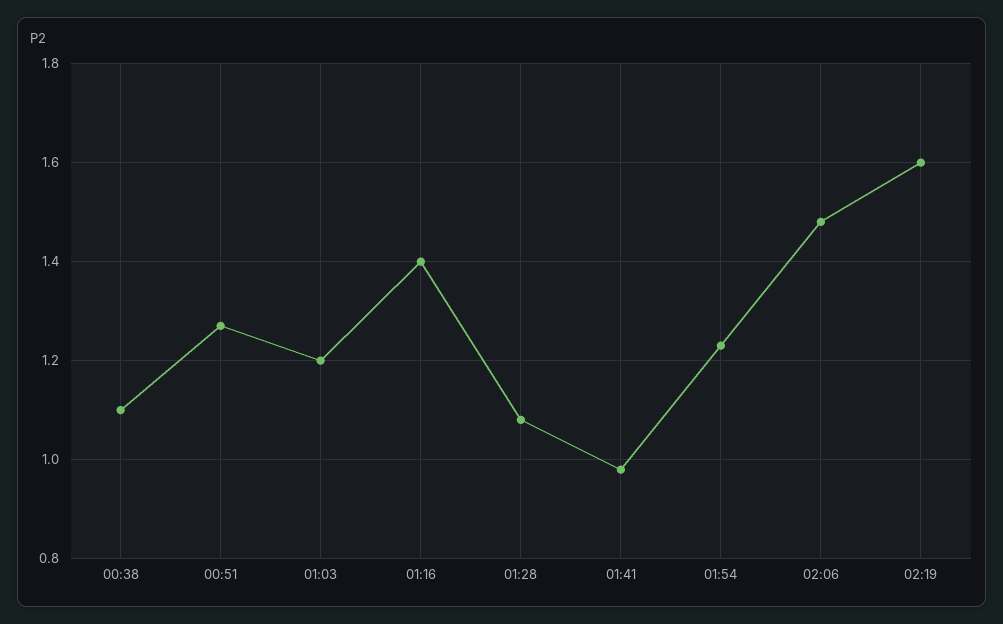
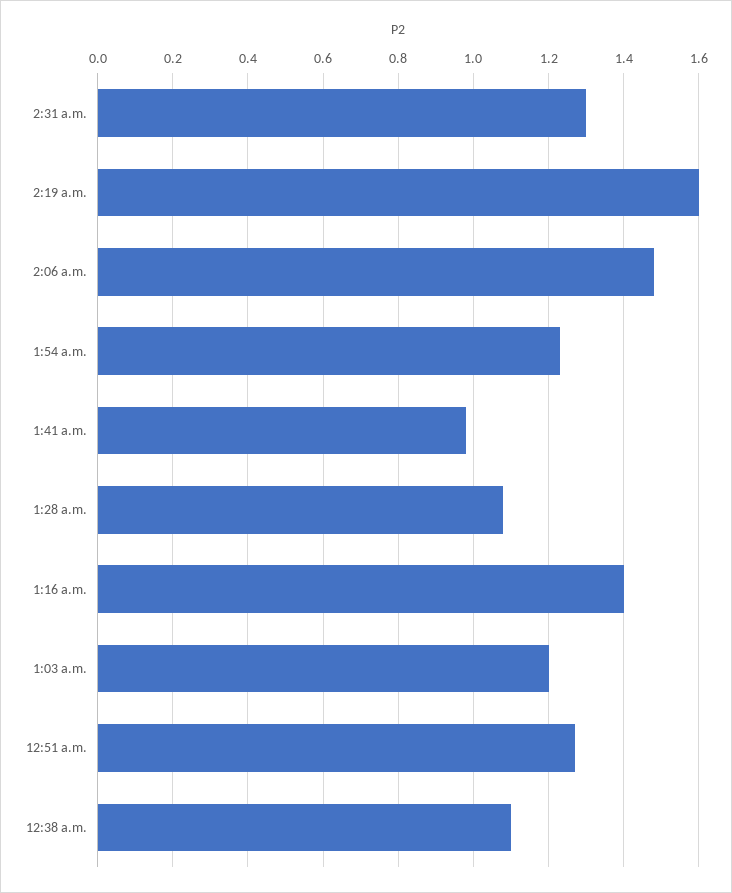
2:31 a.m.: none -> 1.3

